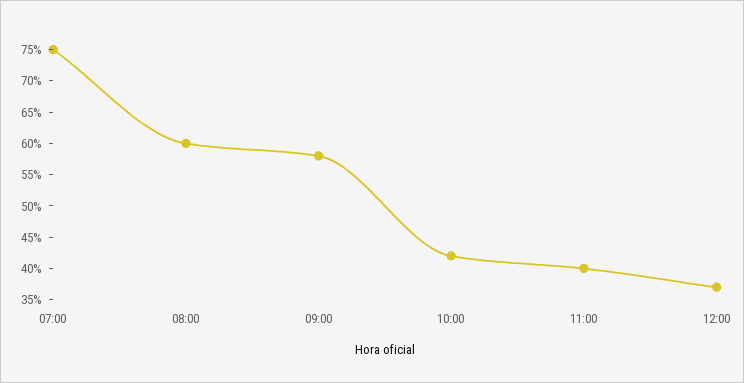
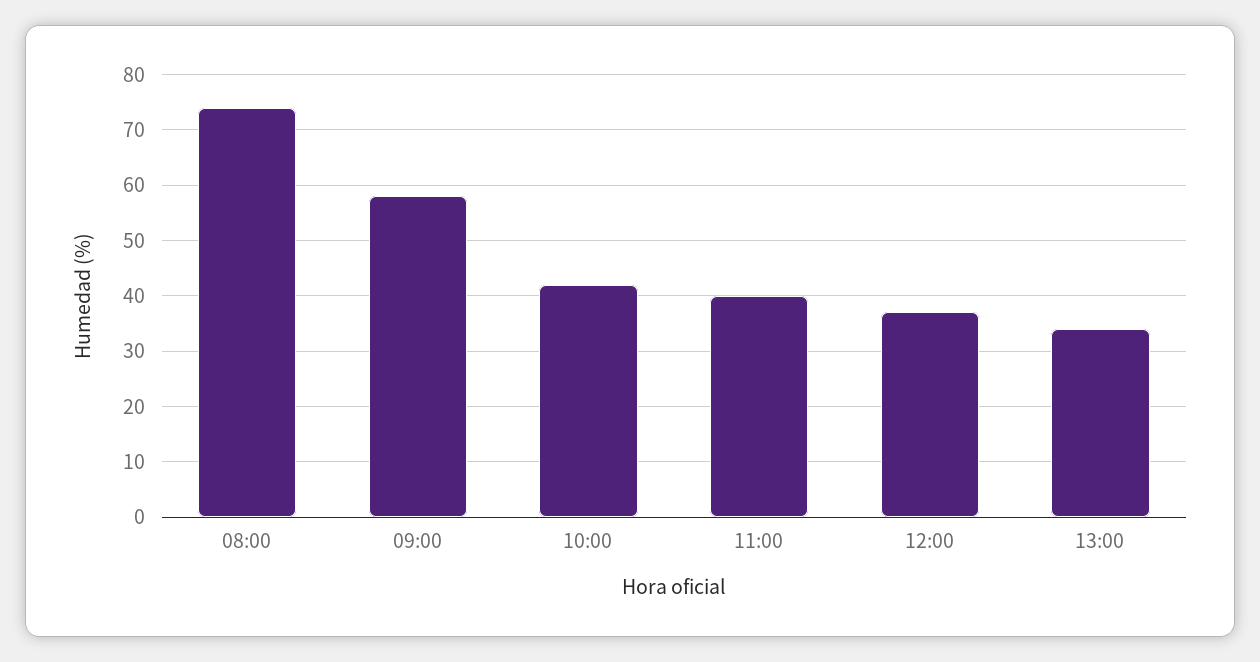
07:00: 75 -> none
08:00: 60 -> 75
13:00: none -> 35

